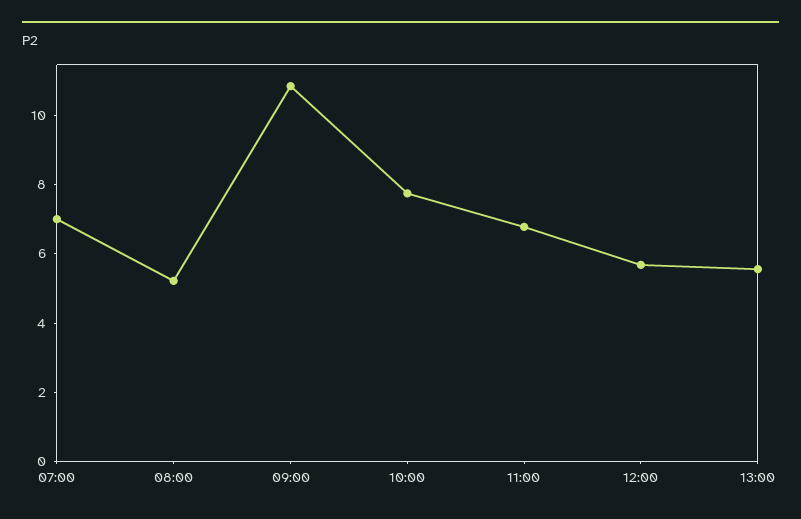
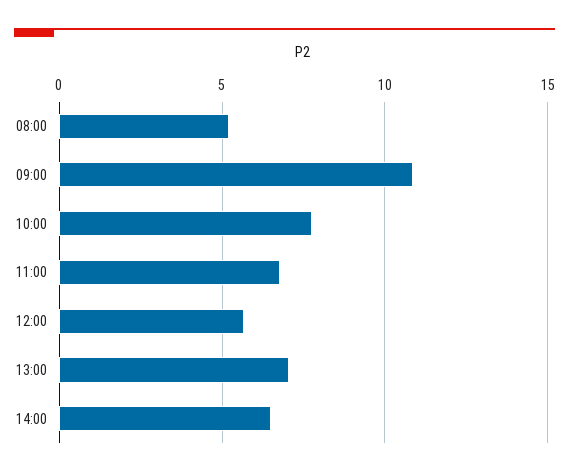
07:00: 7 -> none
13:00: 5.5 -> 7
14:00: none -> 6.5

